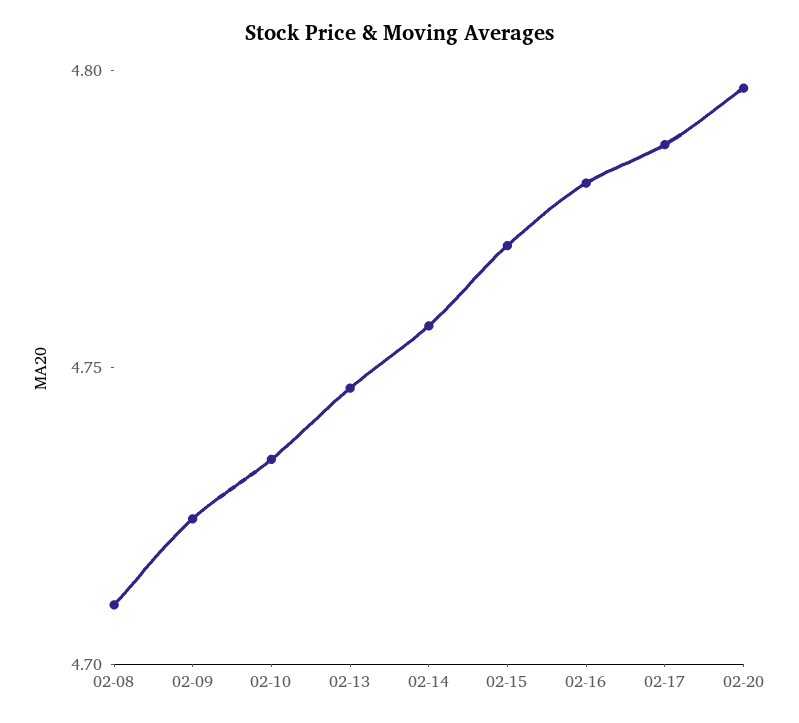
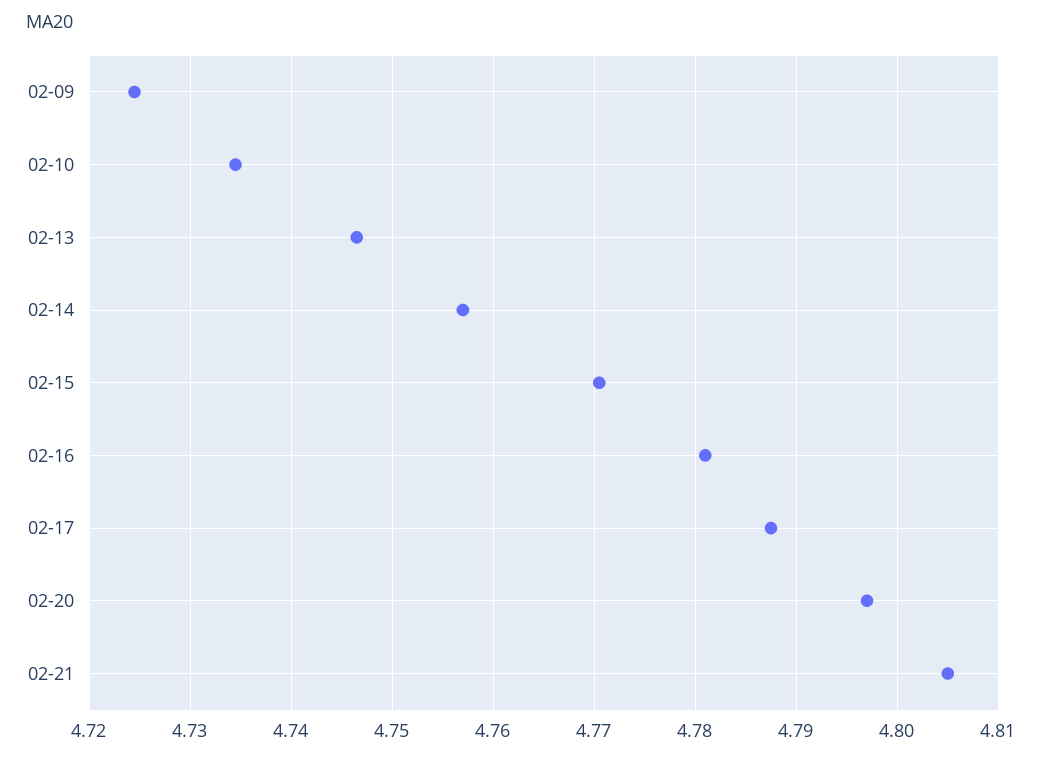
02-08: 4.71 -> none
02-21: none -> 4.805

